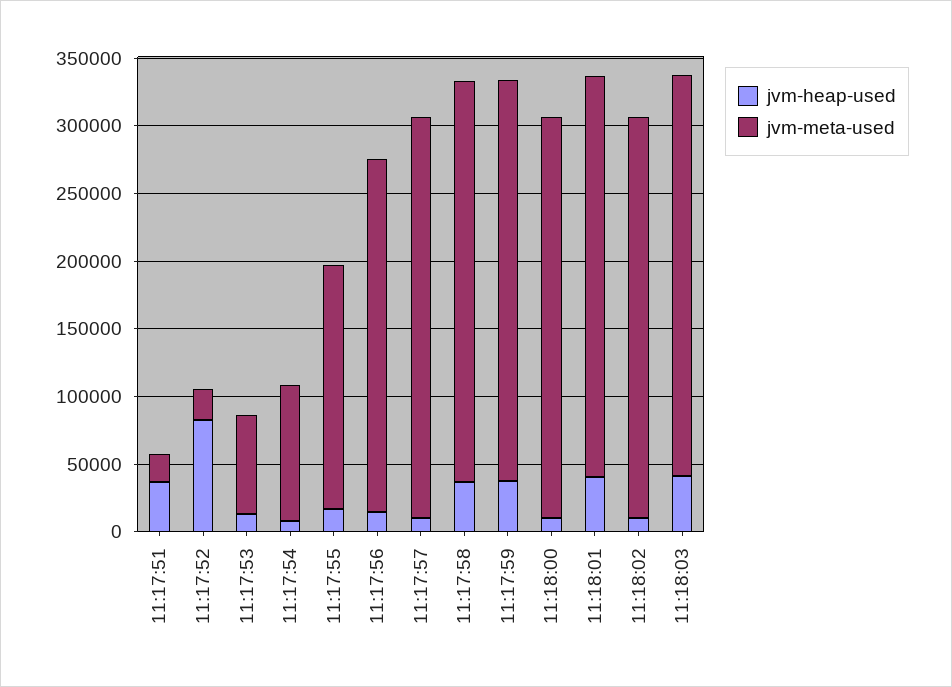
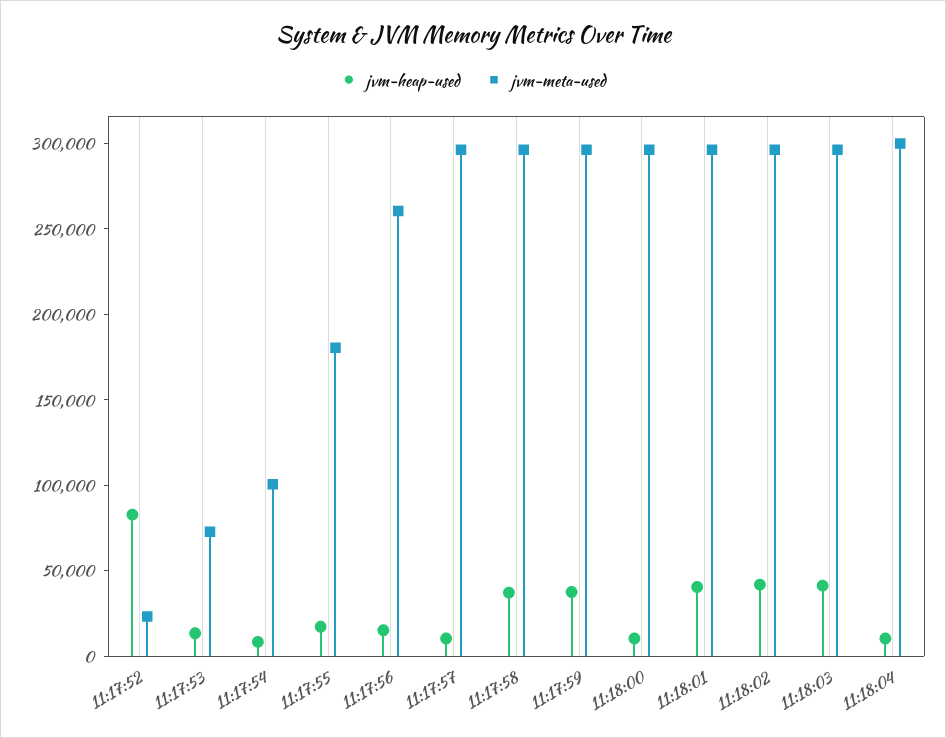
jvm-heap-used, 11:17:51: 40000 -> none
jvm-meta-used, 11:17:51: 20000 -> none
jvm-heap-used, 11:18:02: 10000 -> 40000
jvm-heap-used, 11:18:04: none -> 10000
jvm-meta-used, 11:18:04: none -> 300000

